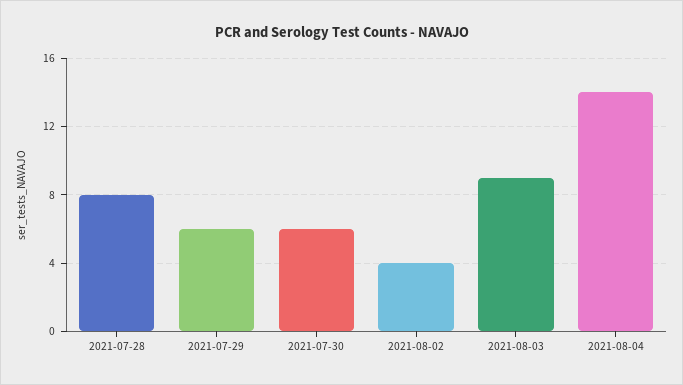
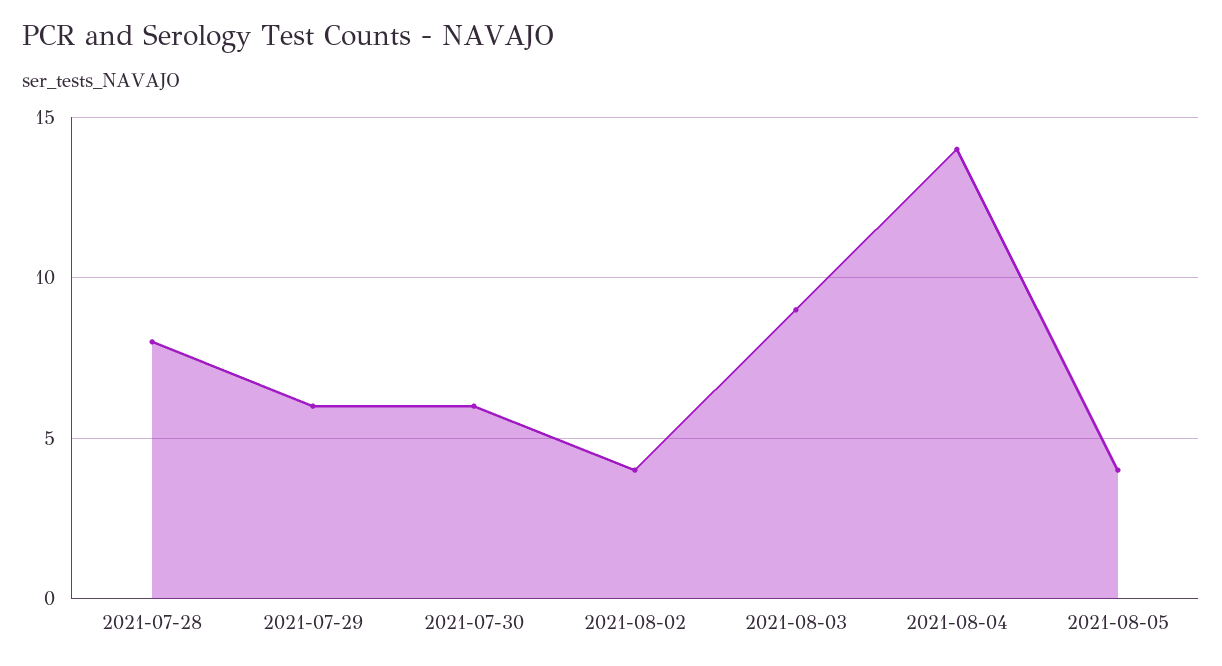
2021-08-05: none -> 4

